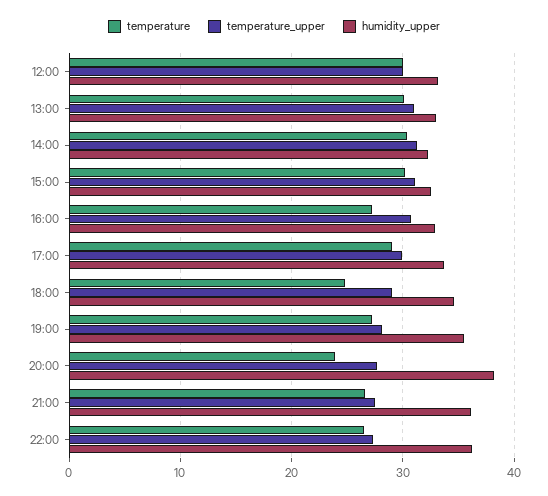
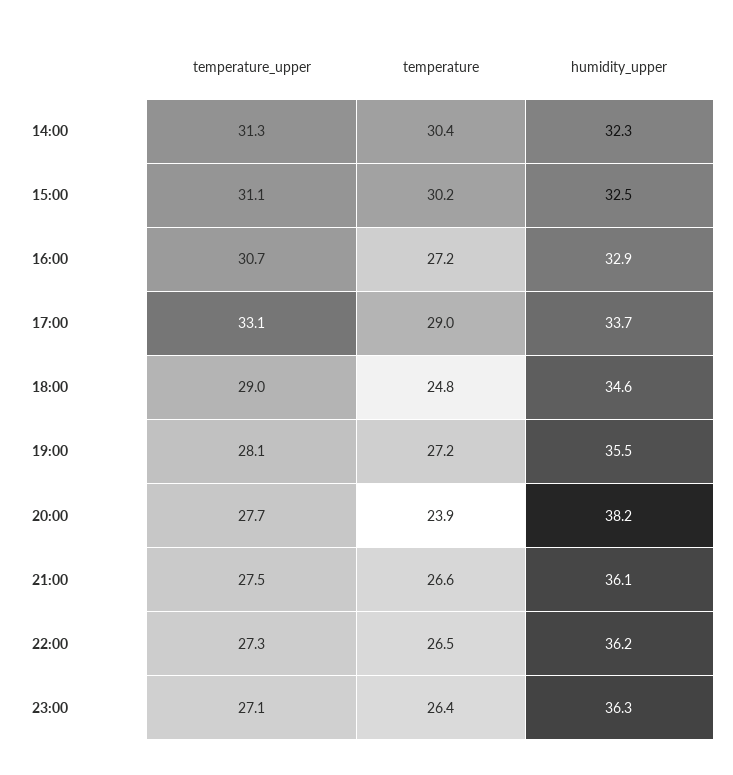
temperature, 12:00: 30 -> none
temperature_upper, 12:00: 30 -> none
humidity_upper, 12:00: 33 -> none
temperature, 13:00: 30 -> none
temperature_upper, 13:00: 31 -> none
humidity_upper, 13:00: 33 -> none
temperature_upper, 17:00: 30 -> 33.1
temperature_upper, 23:00: none -> 27.1
temperature, 23:00: none -> 26.4
humidity_upper, 23:00: none -> 36.3

